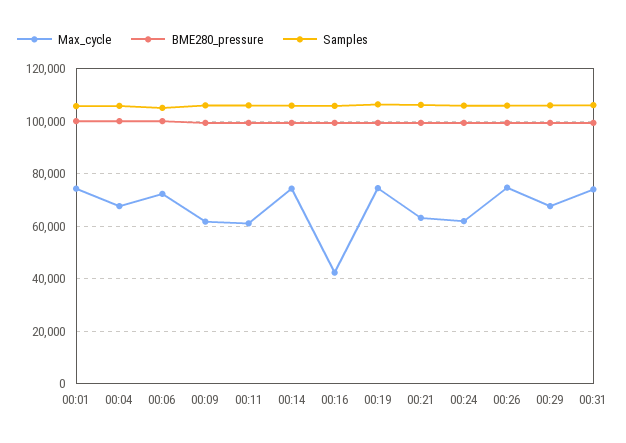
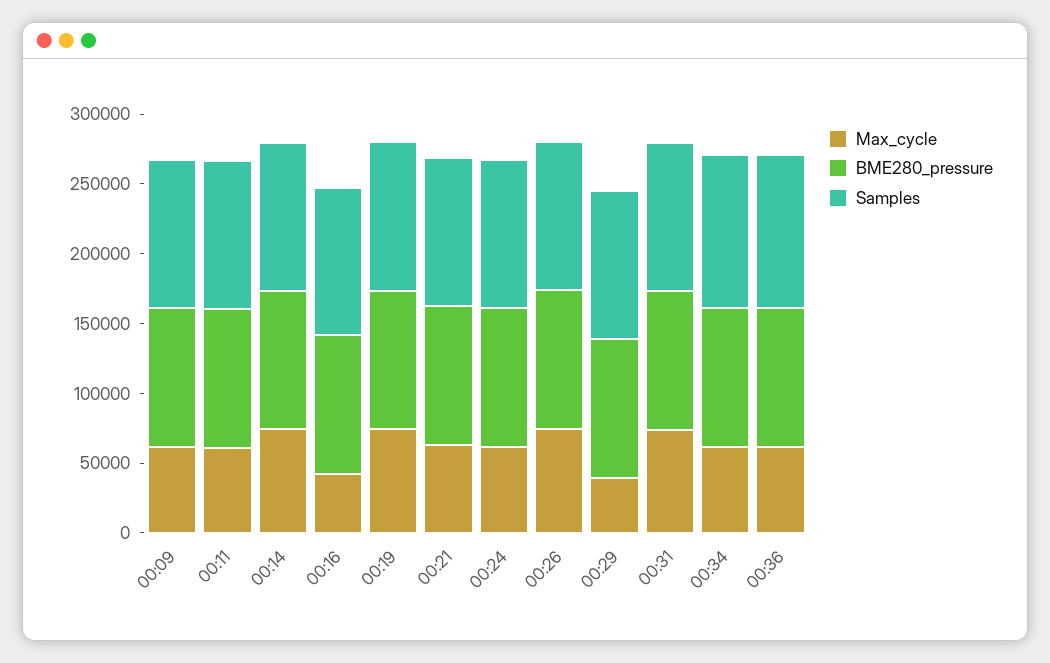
Max_cycle, 00:01: 75000 -> none
BME280_pressure, 00:01: 100000 -> none
Samples, 00:01: 105000 -> none
Max_cycle, 00:04: 67500 -> none
BME280_pressure, 00:04: 100000 -> none
Samples, 00:04: 105000 -> none
Max_cycle, 00:06: 72500 -> none
BME280_pressure, 00:06: 100000 -> none
Samples, 00:06: 105000 -> none
Max_cycle, 00:29: 67500 -> 40000
Max_cycle, 00:34: none -> 60000
BME280_pressure, 00:34: none -> 100000
Samples, 00:34: none -> 110000
Max_cycle, 00:36: none -> 60000
BME280_pressure, 00:36: none -> 100000
Samples, 00:36: none -> 110000

